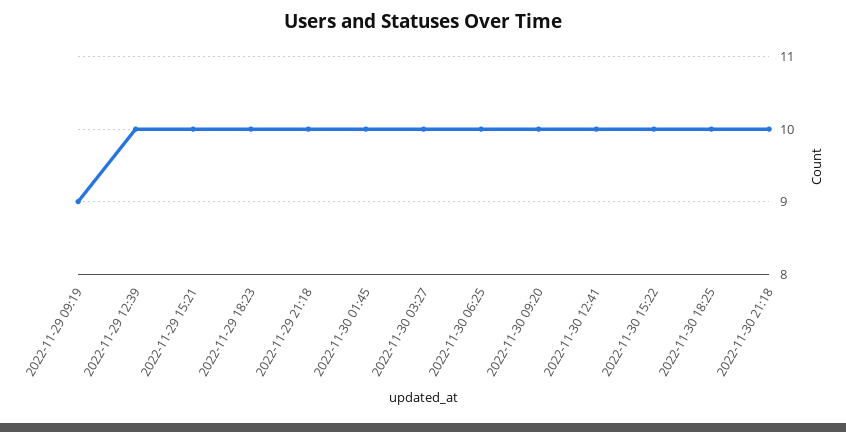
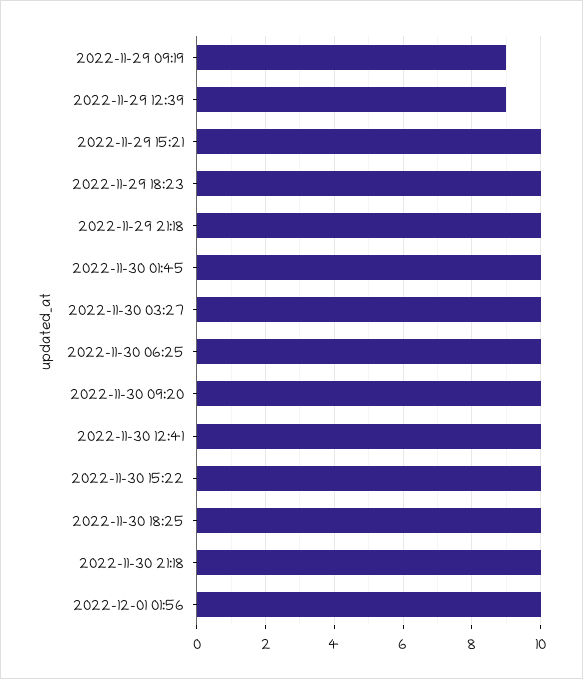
2022-11-29 12:39: 10 -> 9
2022-12-01 01:56: none -> 10

